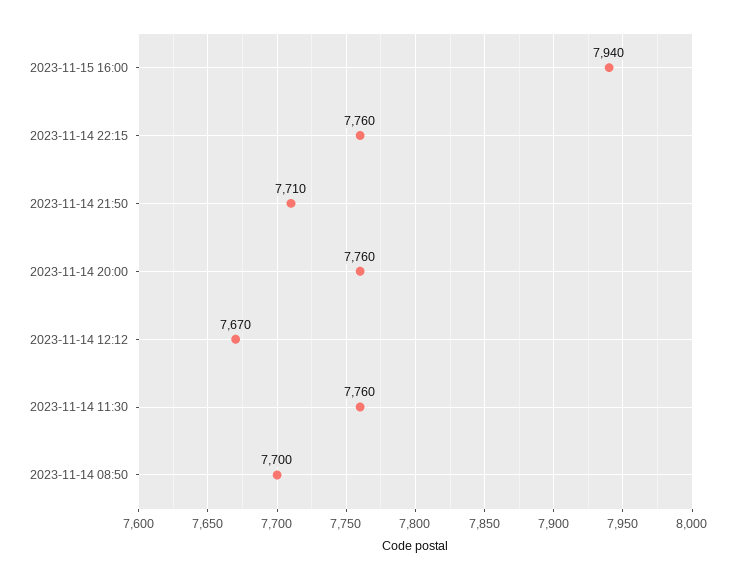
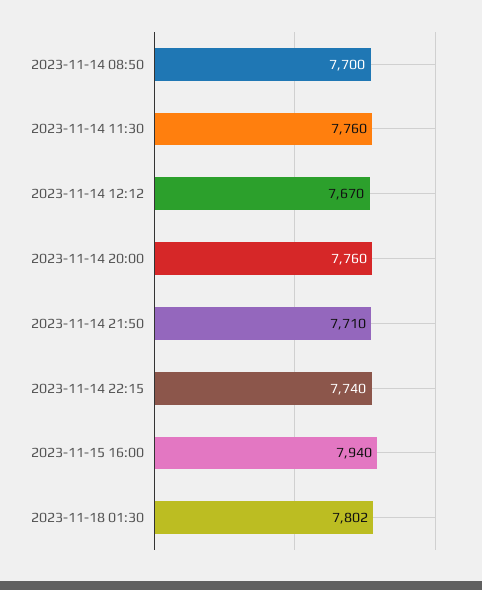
2023-11-14 22:15: 7760 -> 7740
2023-11-18 01:30: none -> 7802

